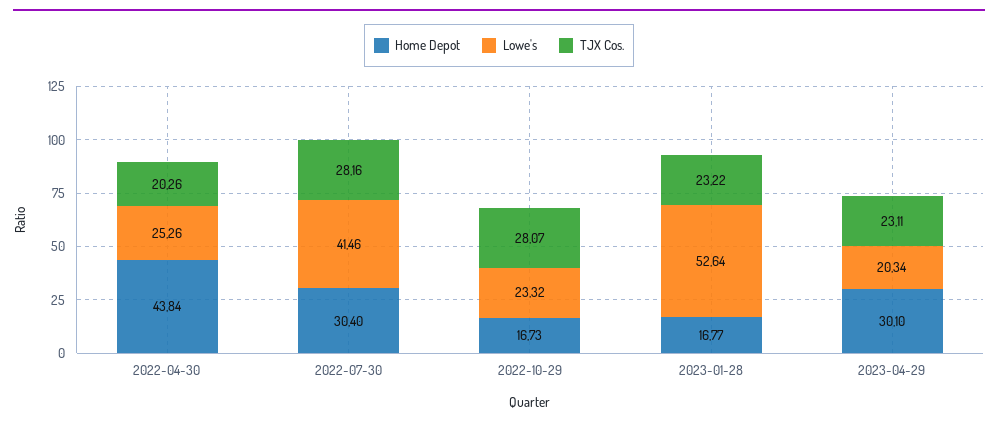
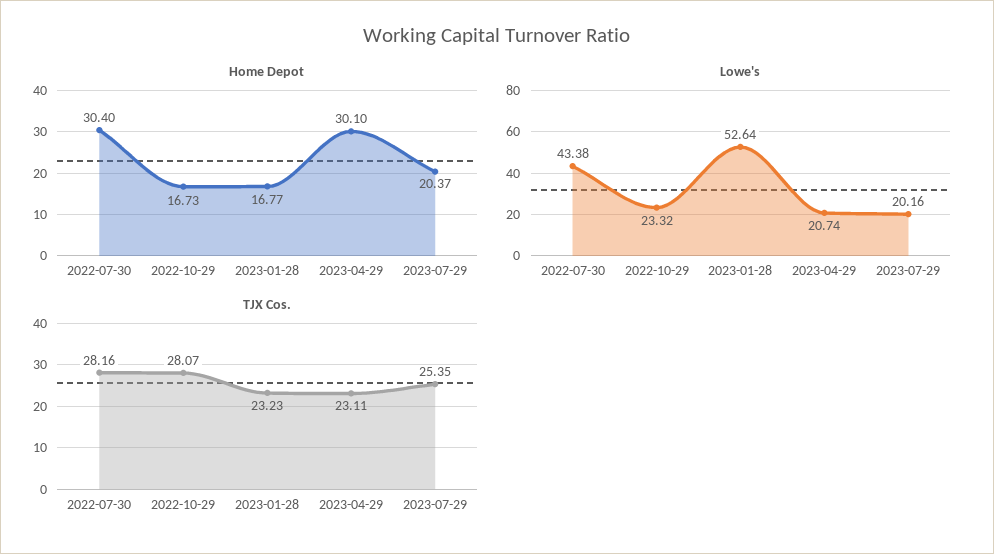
Home Depot, 2022-04-30: 43.84 -> none
Lowe's, 2022-04-30: 25.26 -> none
TJX Cos., 2022-04-30: 20.26 -> none
Lowe's, 2022-07-30: 41.46 -> 43.38
TJX Cos., 2023-01-28: 23.22 -> 23.23
Lowe's, 2023-04-29: 20.34 -> 20.74
Home Depot, 2023-07-29: none -> 20.37
Lowe's, 2023-07-29: none -> 20.16
TJX Cos., 2023-07-29: none -> 25.35

